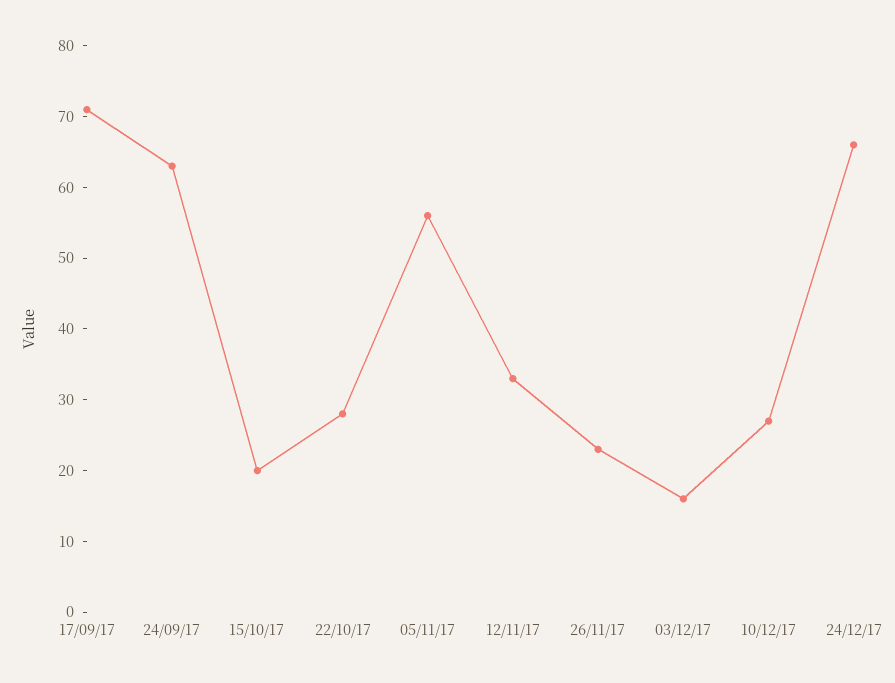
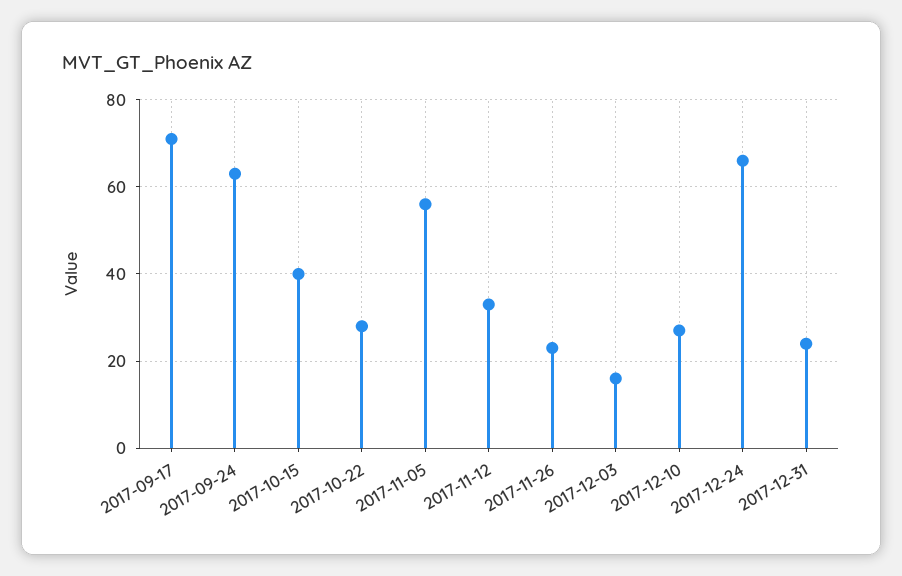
15/10/17: 20 -> 40
2017-12-31: none -> 25

